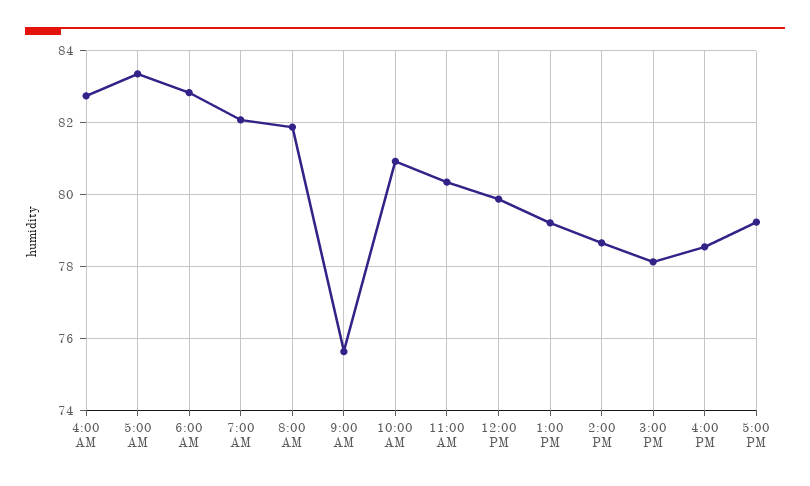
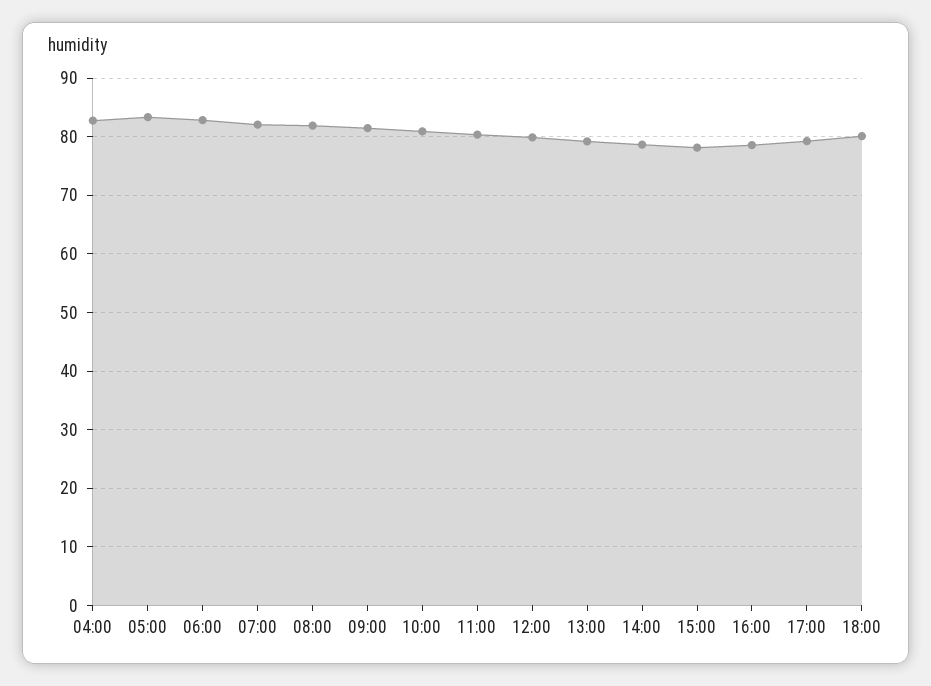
9:00 AM: 75.6 -> 82
18:00: none -> 80

